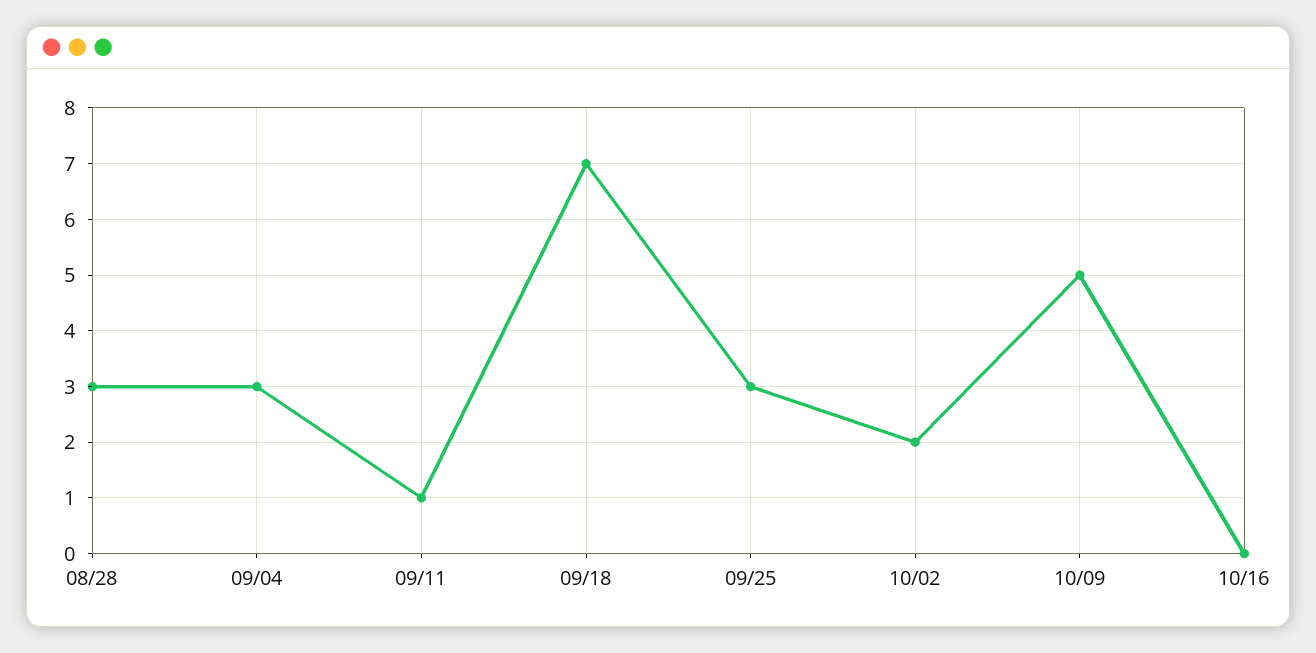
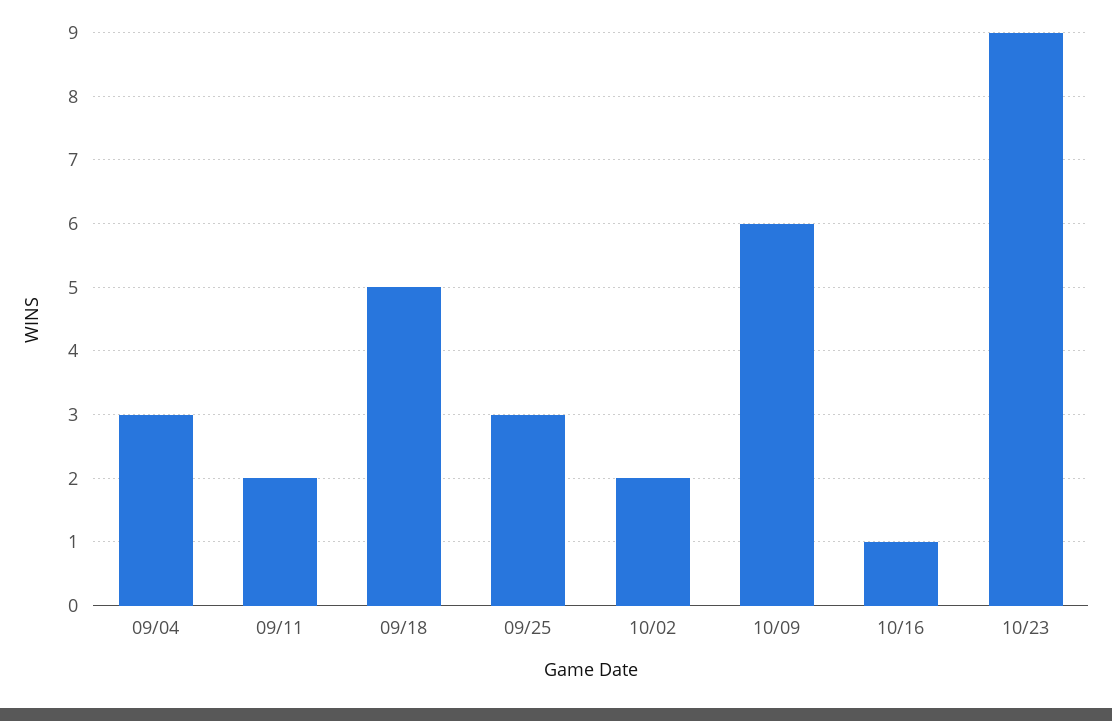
08/28: 3 -> none
09/11: 1 -> 2
09/18: 7 -> 5
10/09: 5 -> 6
10/16: 0 -> 1
10/23: none -> 9

